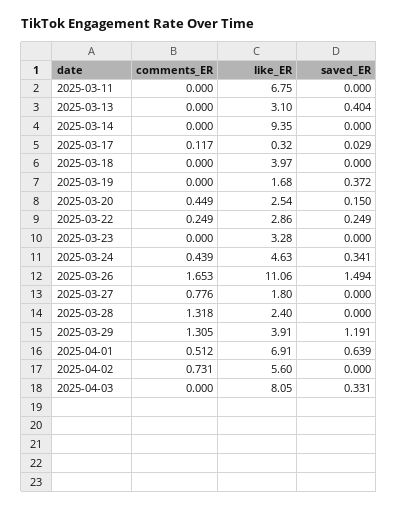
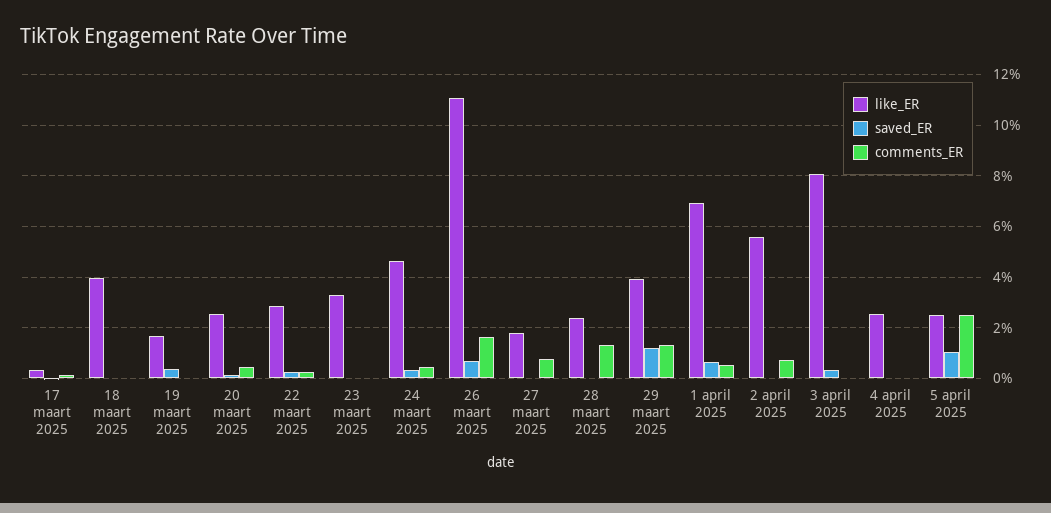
comments_ER, 2025-03-11: 0 -> none
like_ER, 2025-03-11: 6.75 -> none
saved_ER, 2025-03-11: 0 -> none
comments_ER, 2025-03-13: 0 -> none
like_ER, 2025-03-13: 3.1 -> none
saved_ER, 2025-03-13: 0.404 -> none
comments_ER, 2025-03-14: 0 -> none
like_ER, 2025-03-14: 9.35 -> none
saved_ER, 2025-03-14: 0 -> none
saved_ER, 2025-03-26: 1.494 -> 0.75
like_ER, 4 april 2025: none -> 2.5
saved_ER, 4 april 2025: none -> 0
comments_ER, 4 april 2025: none -> 0
like_ER, 5 april 2025: none -> 2.5
saved_ER, 5 april 2025: none -> 1
comments_ER, 5 april 2025: none -> 2.5

